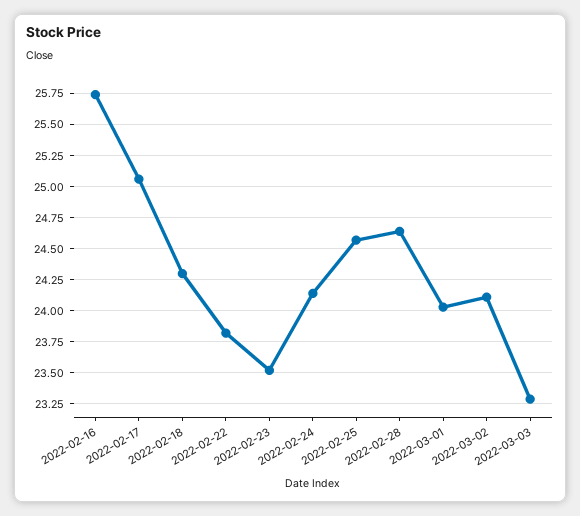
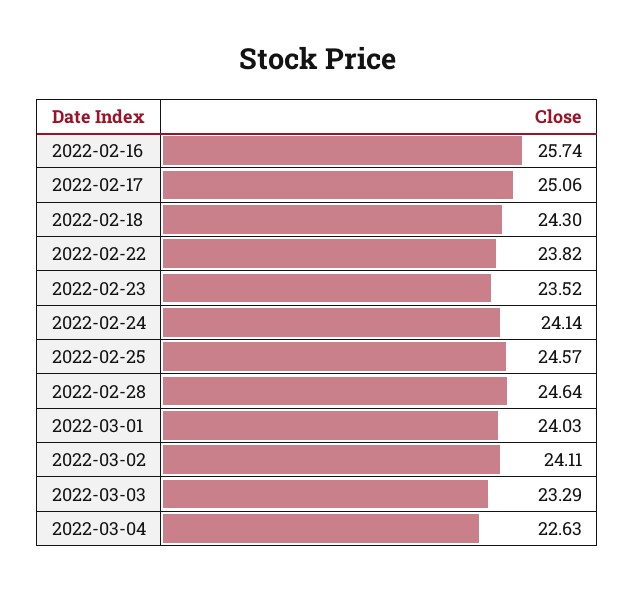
2022-03-04: none -> 22.63

